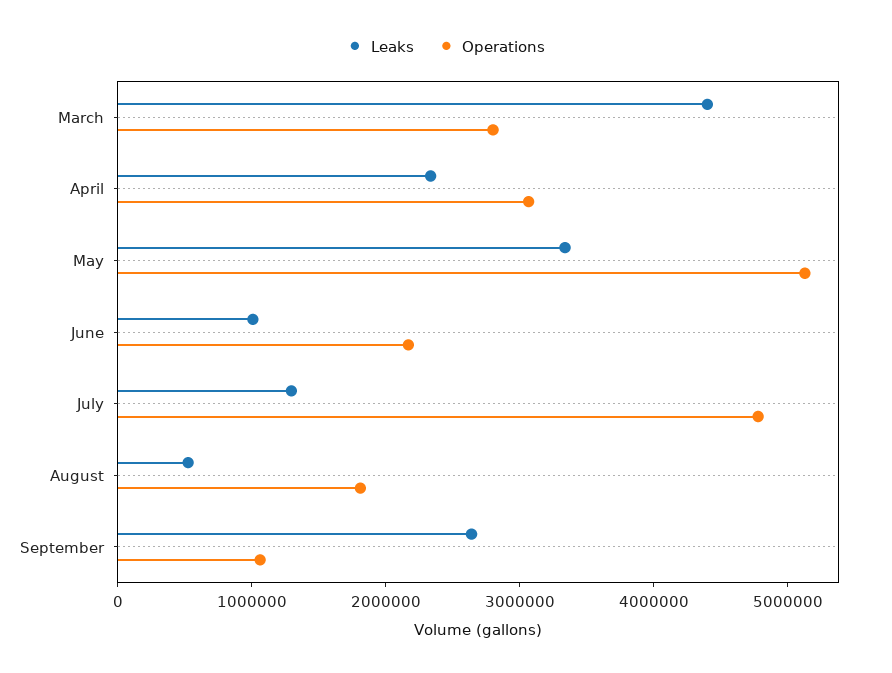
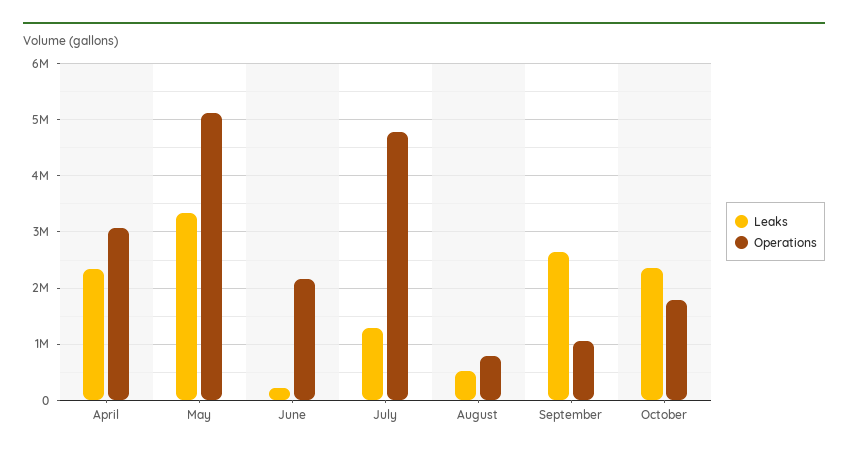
Leaks, March: 4400000 -> none
Operations, March: 2800000 -> none
Leaks, June: 1000000 -> 200000
Operations, August: 1800000 -> 800000
Leaks, October: none -> 2400000
Operations, October: none -> 1800000

